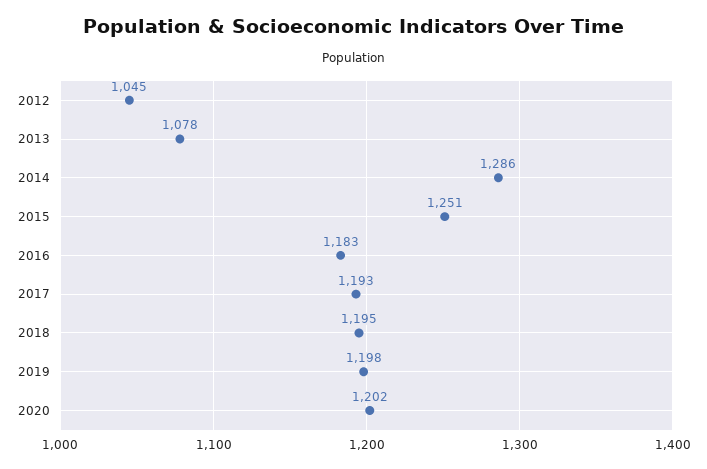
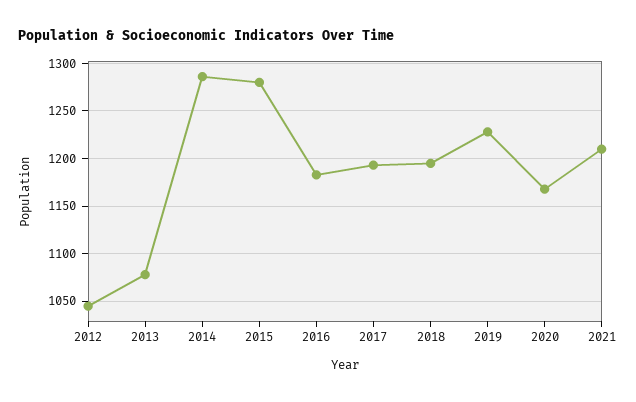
2015: 1251 -> 1280
2019: 1198 -> 1230
2020: 1202 -> 1170
2021: none -> 1210

